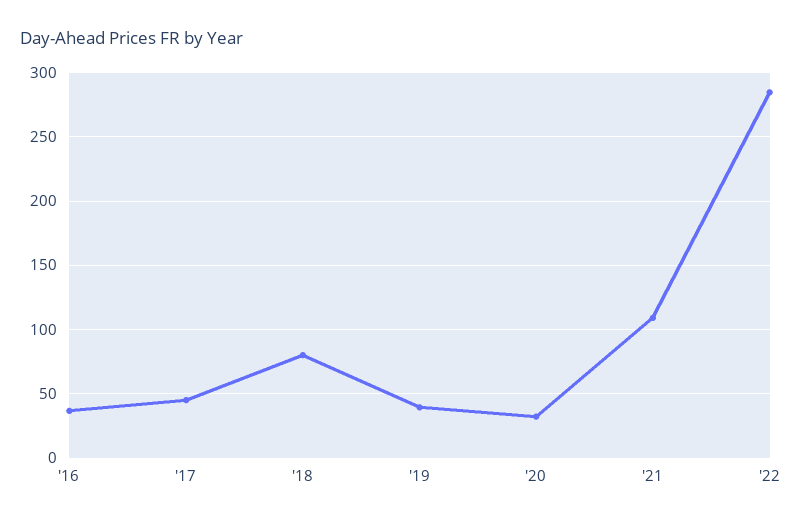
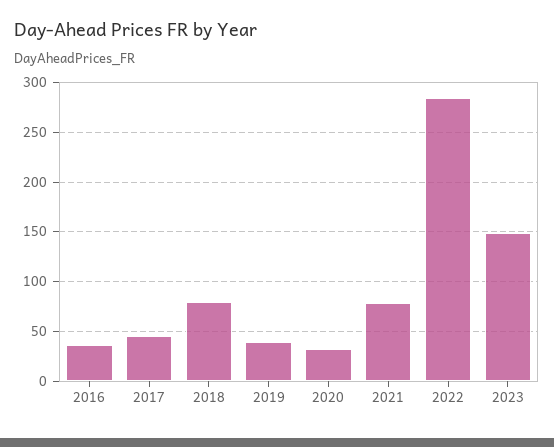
'21: 110 -> 80
2023: none -> 150

